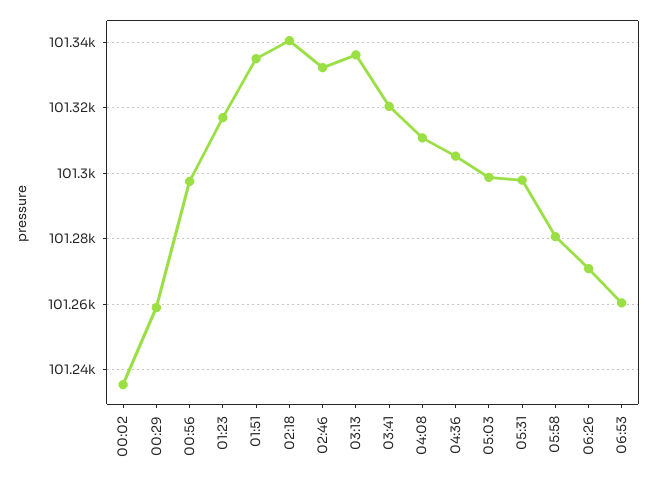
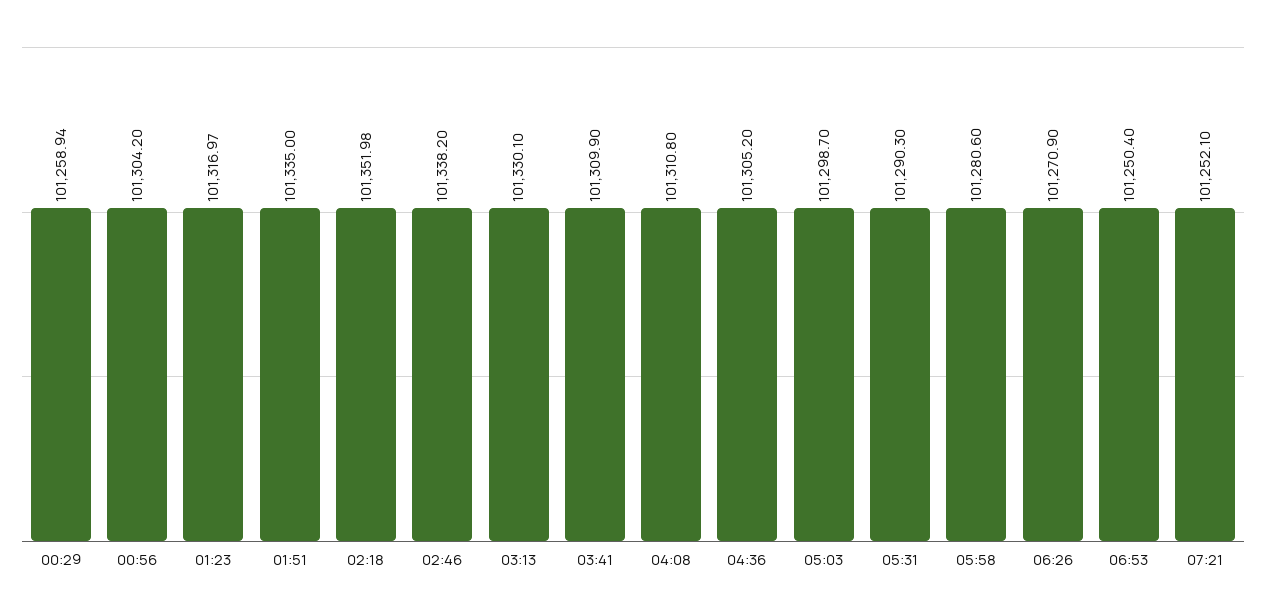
00:02: 101236 -> none
00:56: 101298 -> 101304.2
02:18: 101340 -> 101351.98
02:46: 101332 -> 101338.2
03:13: 101336 -> 101330.1
03:41: 101320 -> 101309.9
05:31: 101298 -> 101290.3
06:53: 101260 -> 101250.4
07:21: none -> 101252.1

